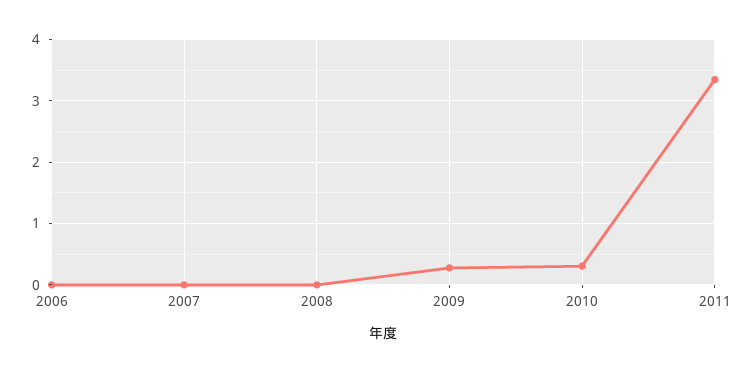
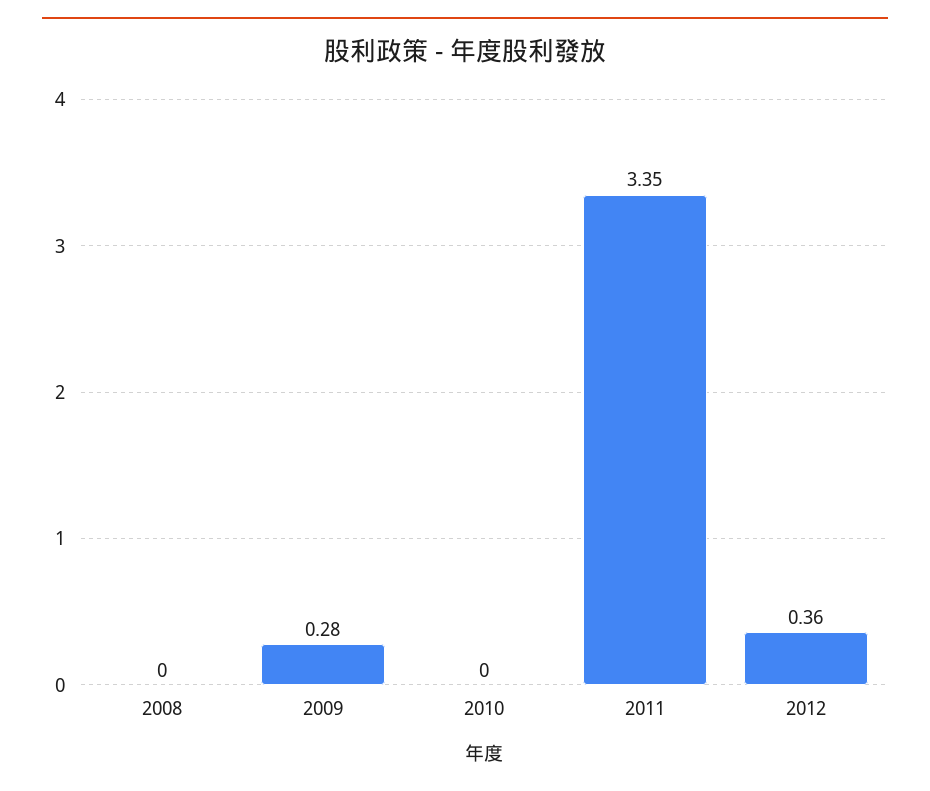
2006: 0 -> none
2007: 0 -> none
2010: 0.3 -> 0
2012: none -> 0.36

